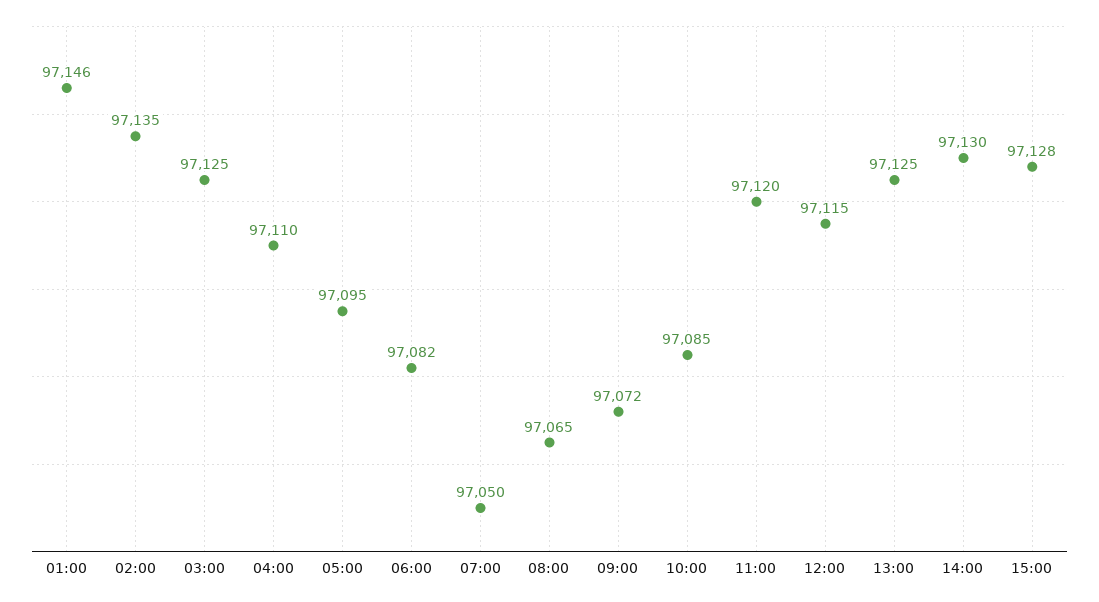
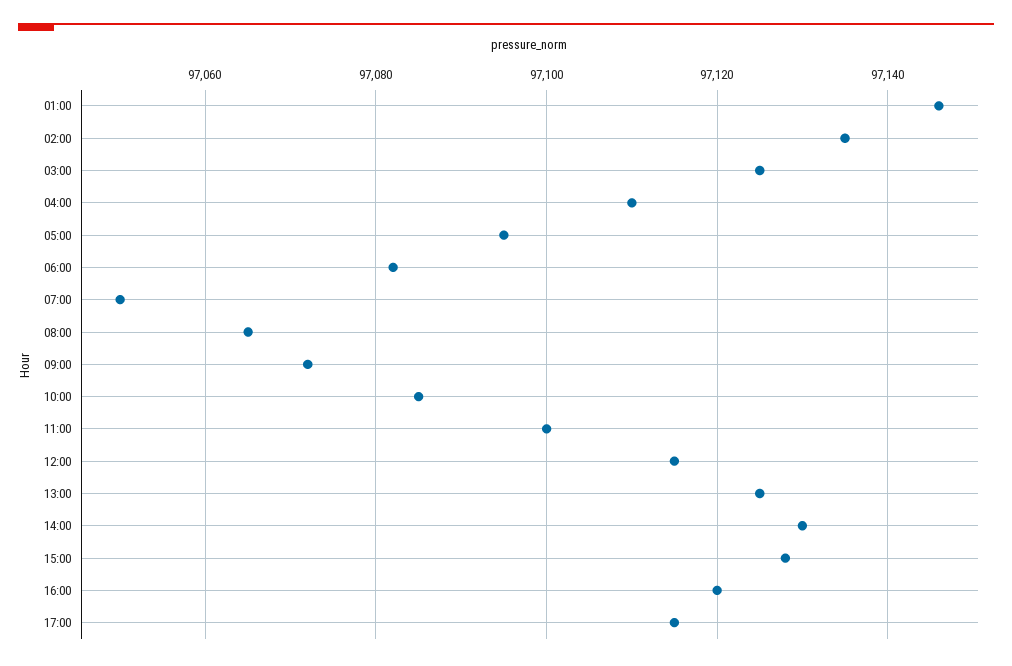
11:00: 97120 -> 97100
16:00: none -> 97120
17:00: none -> 97115

